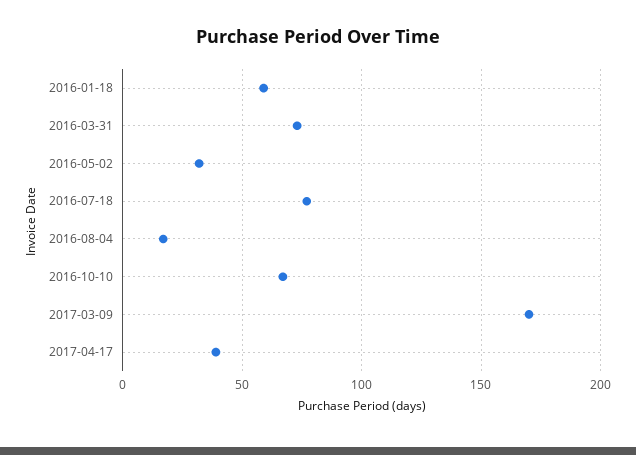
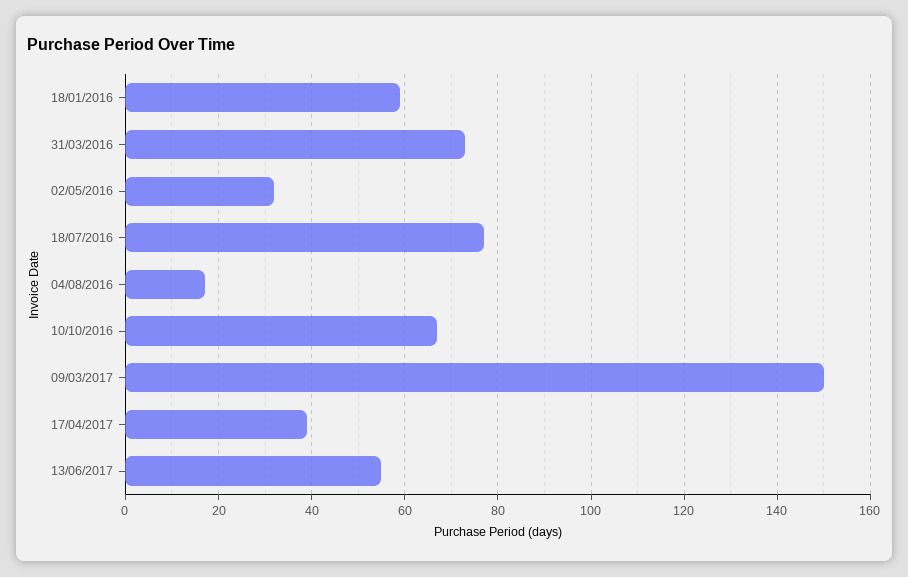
2017-03-09: 170 -> 150
13/06/2017: none -> 55

